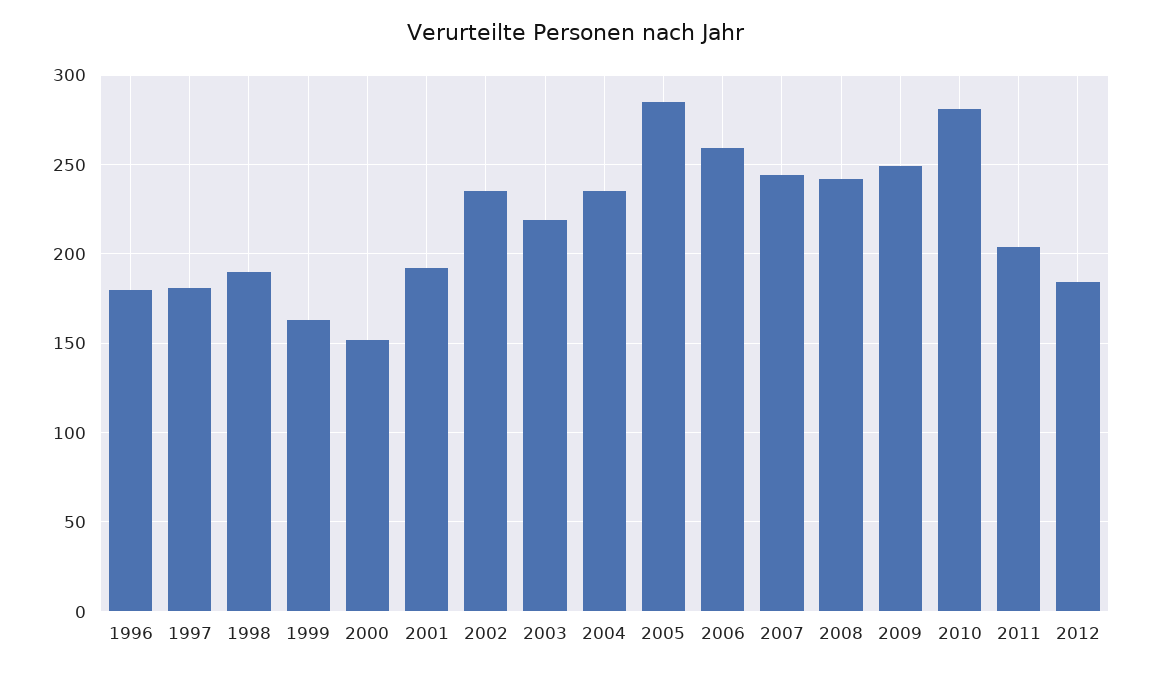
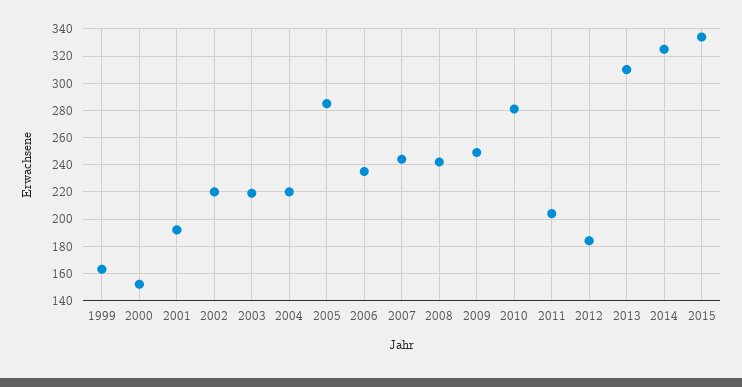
1996: 180 -> none
1997: 180 -> none
1998: 190 -> none
2002: 235 -> 220
2004: 235 -> 220
2006: 260 -> 235
2013: none -> 310
2014: none -> 325
2015: none -> 335

